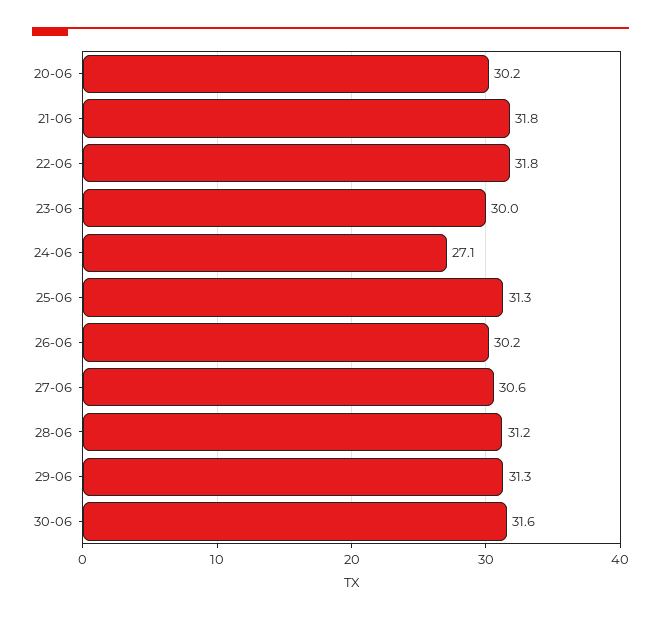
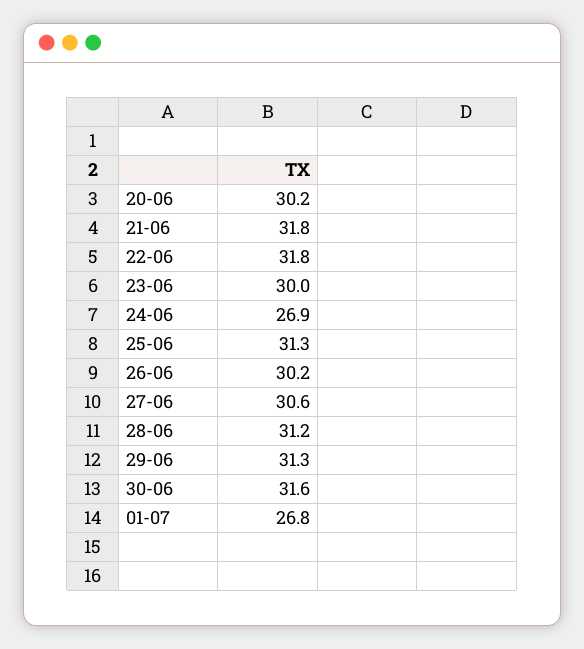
24-06: 27.1 -> 26.9
01-07: none -> 26.8

